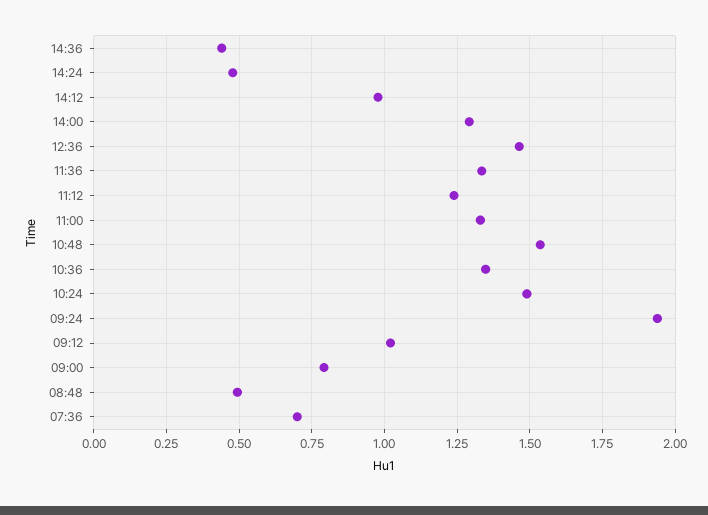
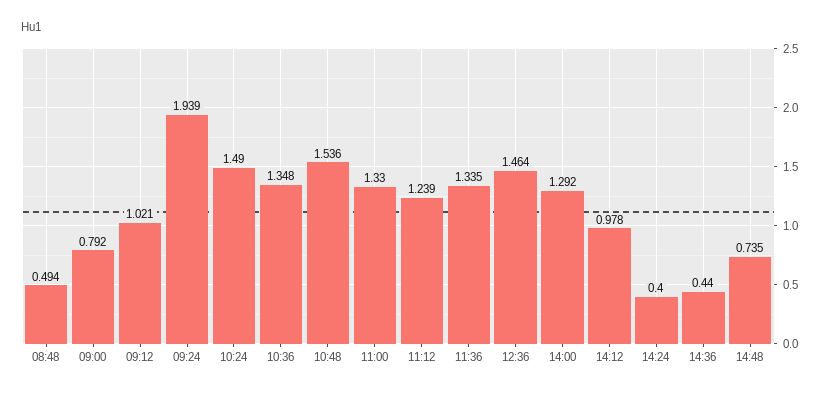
14:24: 0.475 -> 0.4
07:36: 0.7 -> none
14:48: none -> 0.735

